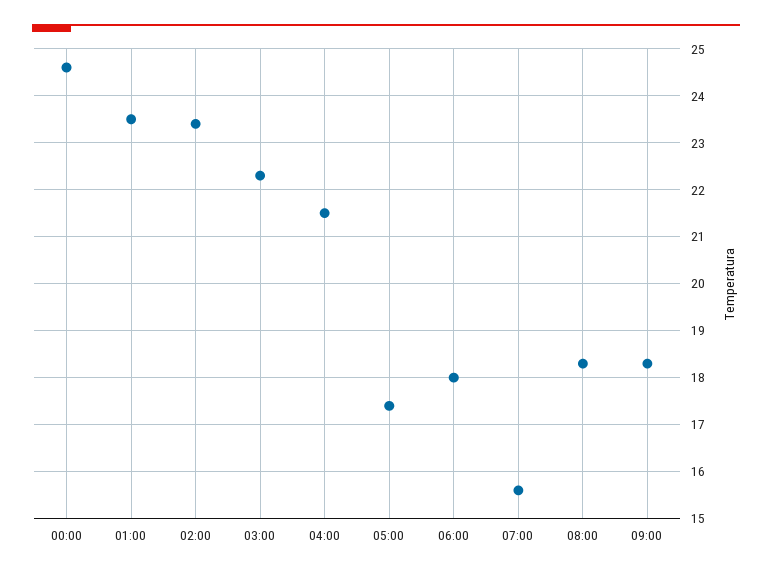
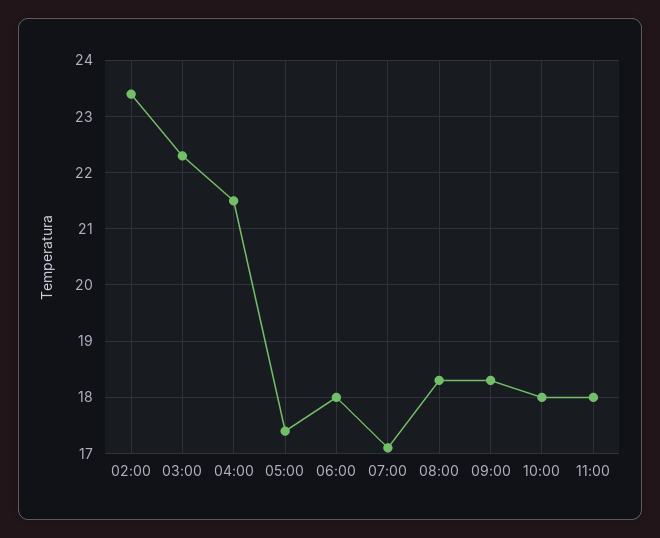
00:00: 24.5 -> none
01:00: 23.5 -> none
07:00: 15.5 -> 17
10:00: none -> 18
11:00: none -> 18

